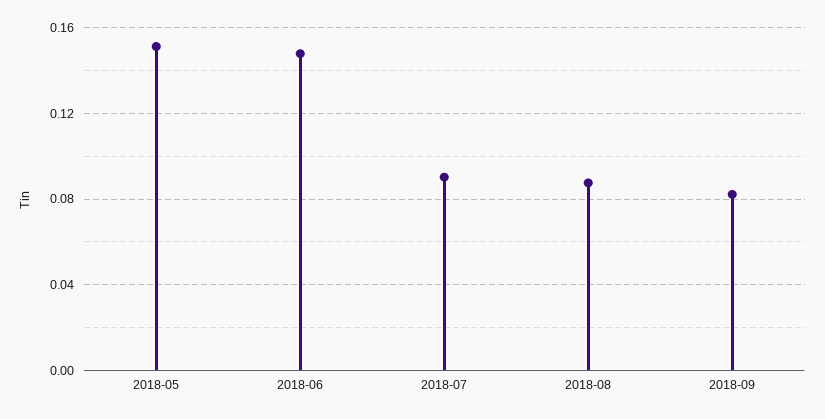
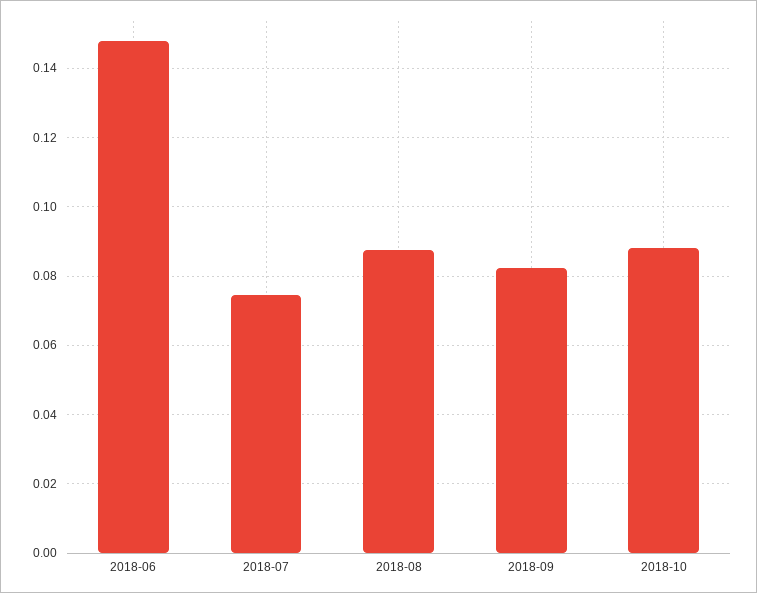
2018-05: 0.15 -> none
2018-07: 0.09 -> 0.074
2018-10: none -> 0.088

